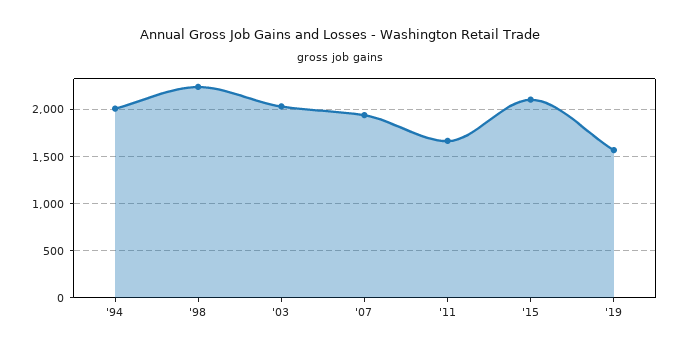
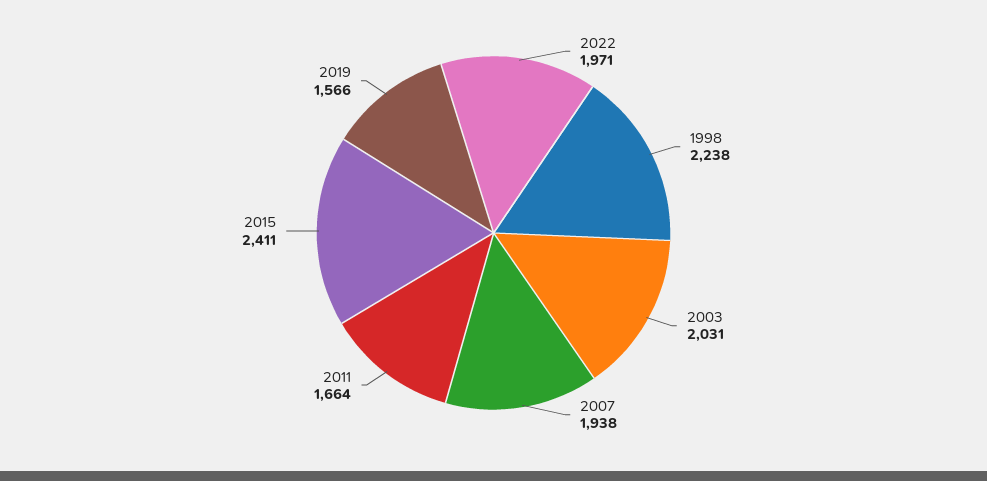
'94: 2000 -> none
'15: 2100 -> 2411
2022: none -> 1971

